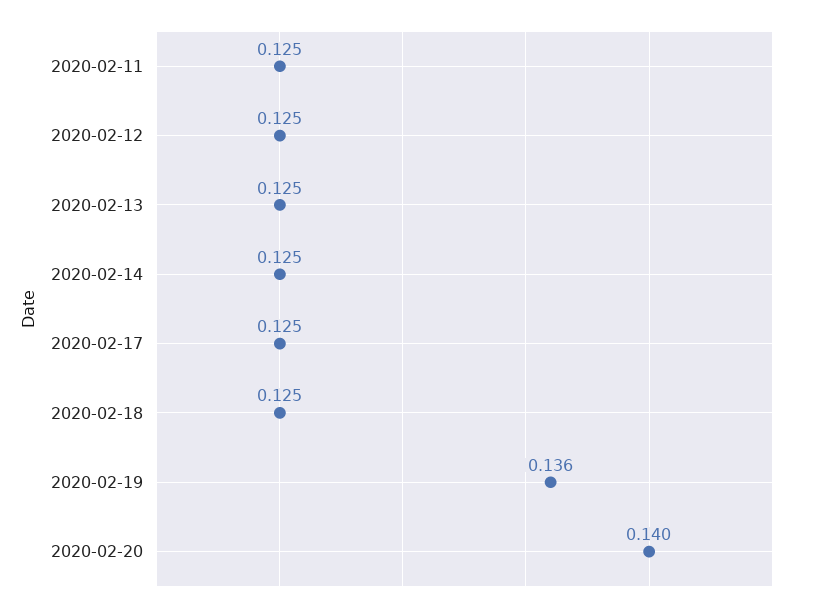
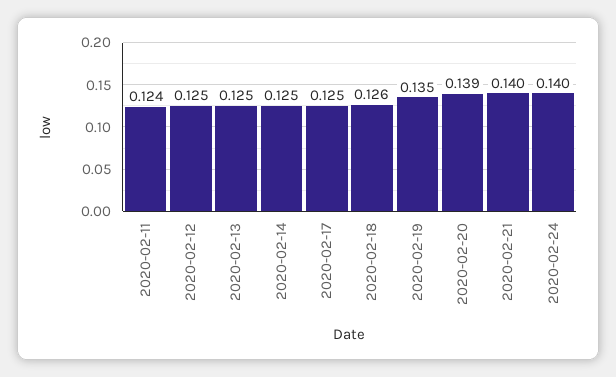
2020-02-11: 0.125 -> 0.124
2020-02-18: 0.125 -> 0.126
2020-02-19: 0.136 -> 0.135
2020-02-20: 0.14 -> 0.139
2020-02-21: none -> 0.14
2020-02-24: none -> 0.14

